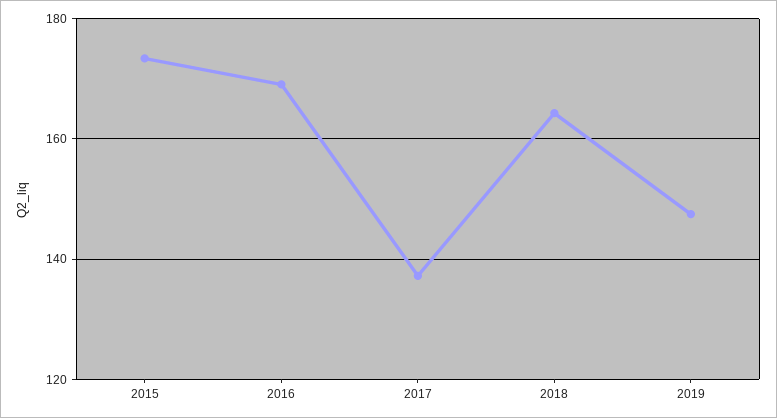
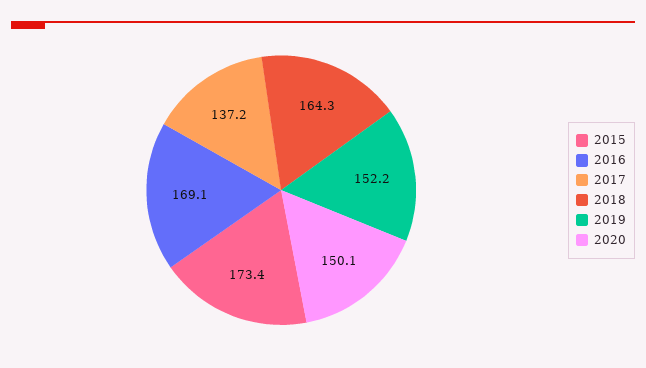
2019: 148 -> 152.2
2020: none -> 150.1

